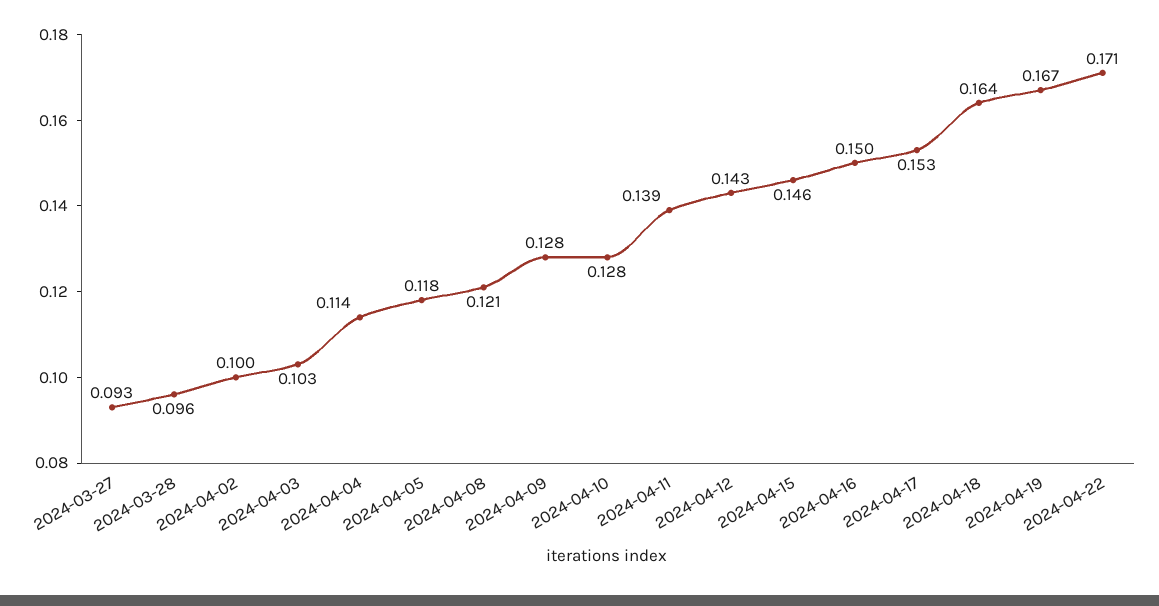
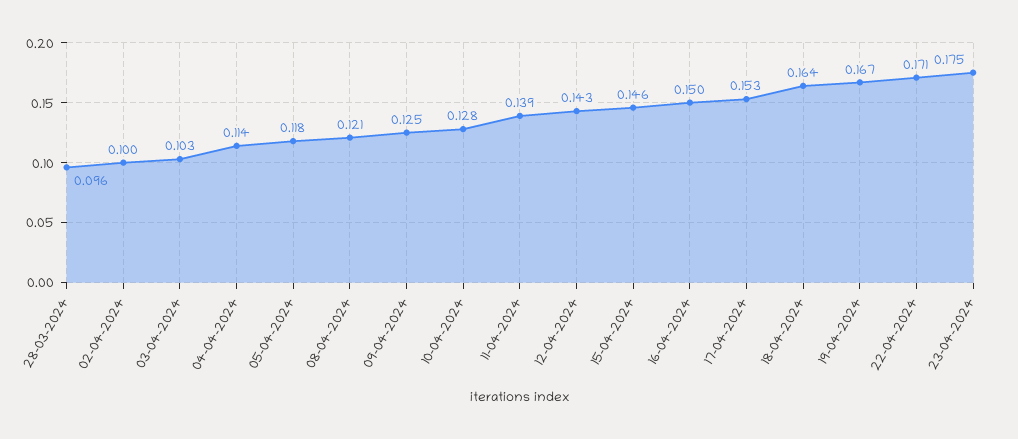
2024-03-27: 0.093 -> none
2024-04-09: 0.128 -> 0.125
23-04-2024: none -> 0.175

